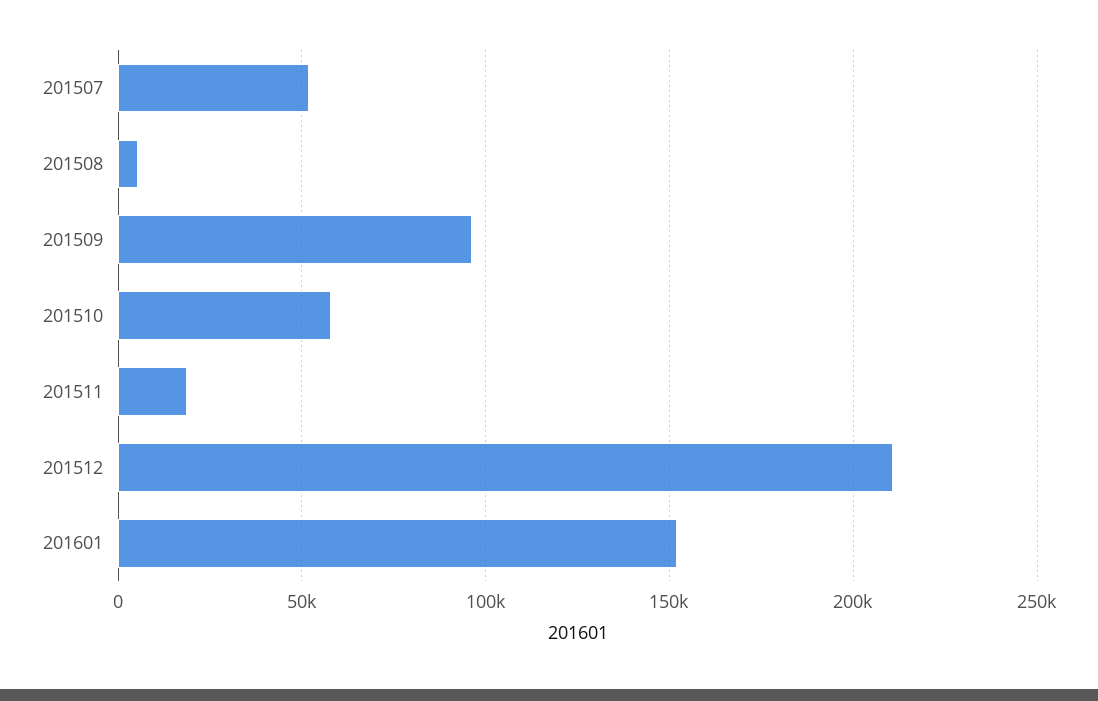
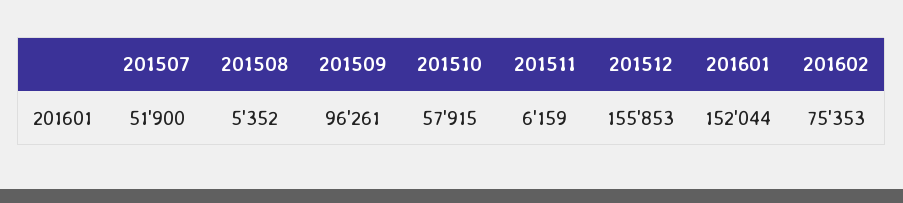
201511: 20000 -> 6159
201512: 210000 -> 155853
201602: none -> 75353

